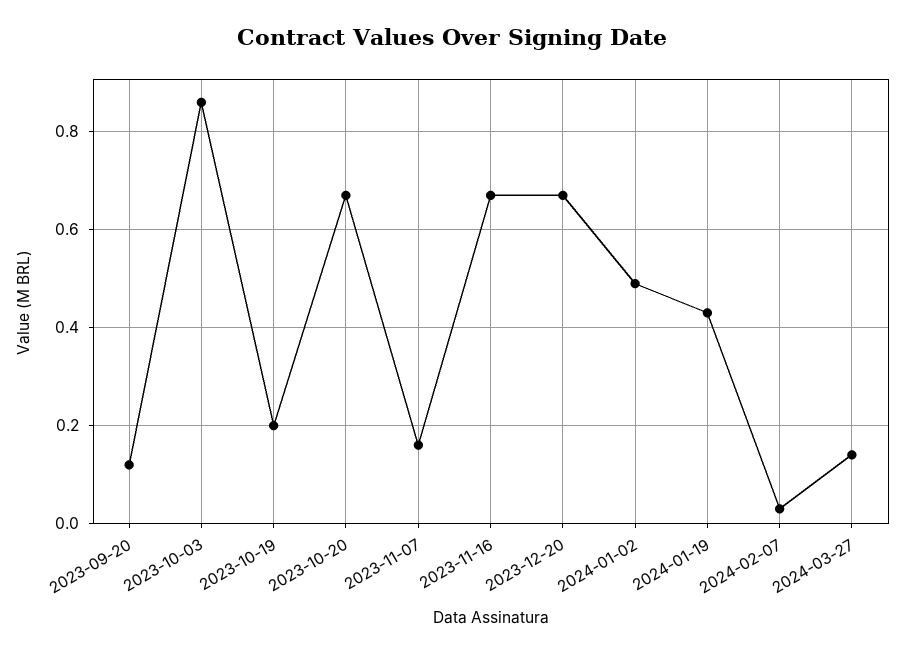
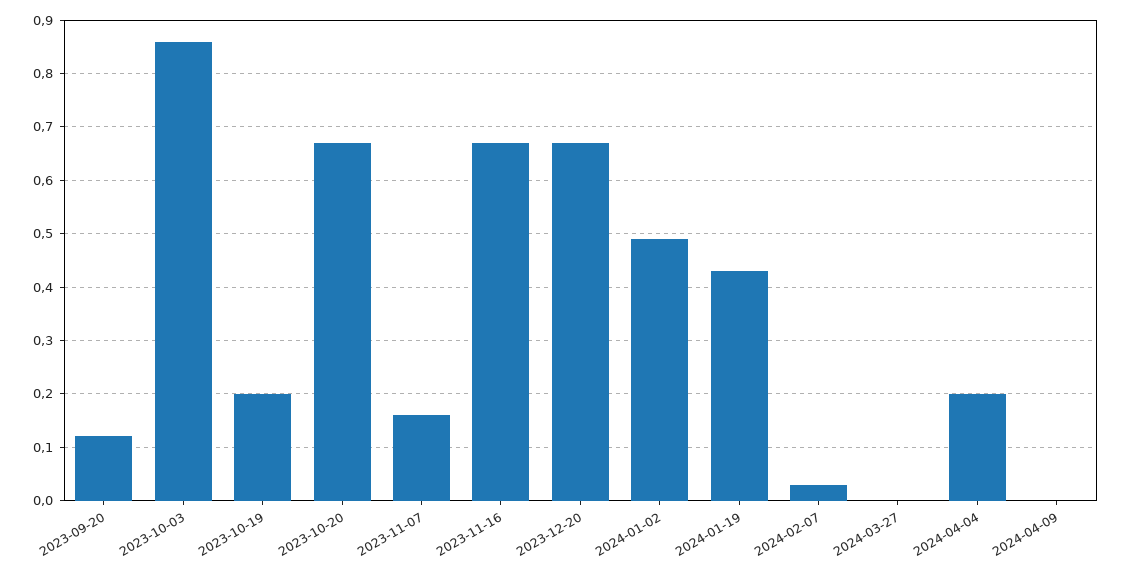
2024-03-27: 0.15 -> 0
2024-04-04: none -> 0.2
2024-04-09: none -> 0

